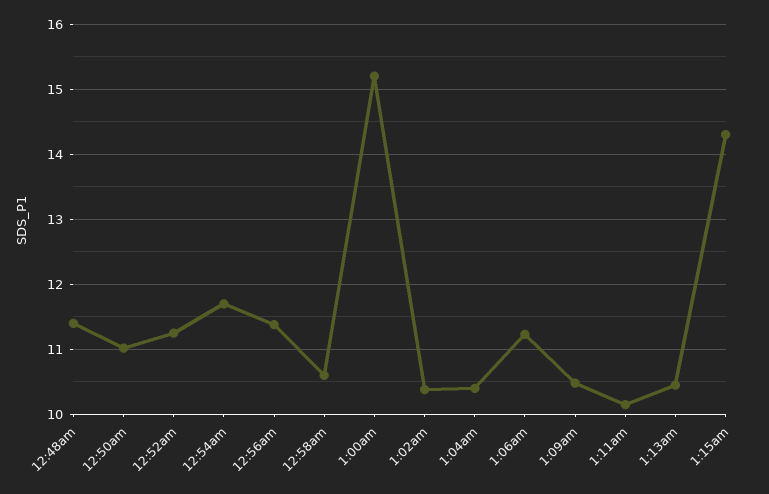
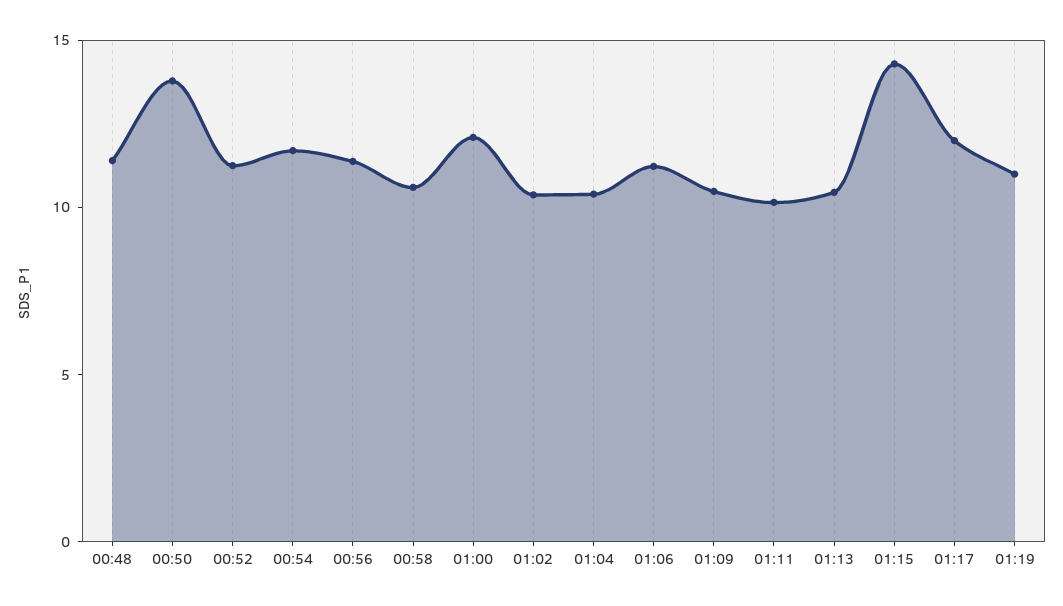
12:50am: 11 -> 14
1:00am: 15.2 -> 12
01:17: none -> 12
01:19: none -> 11

